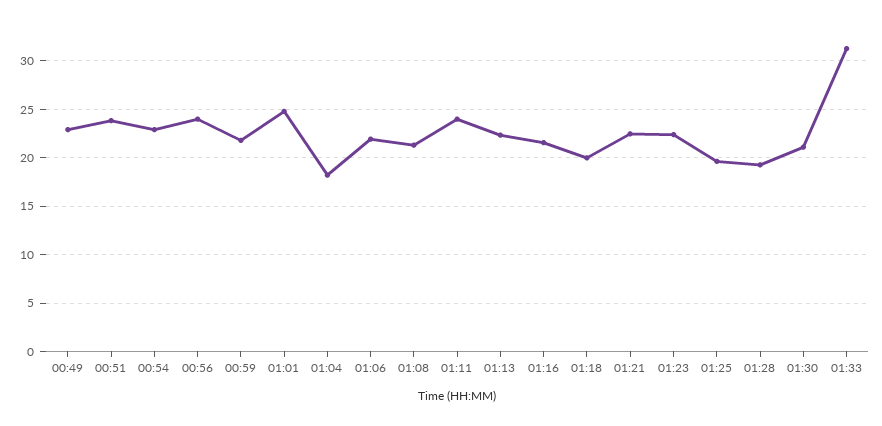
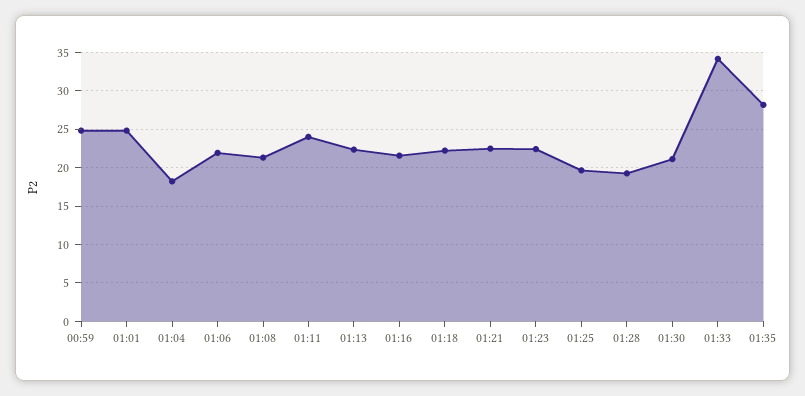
00:49: 23 -> none
00:51: 24 -> none
00:54: 23 -> none
00:56: 24 -> none
00:59: 22 -> 25
01:18: 20 -> 22
01:33: 31 -> 34
01:35: none -> 28

